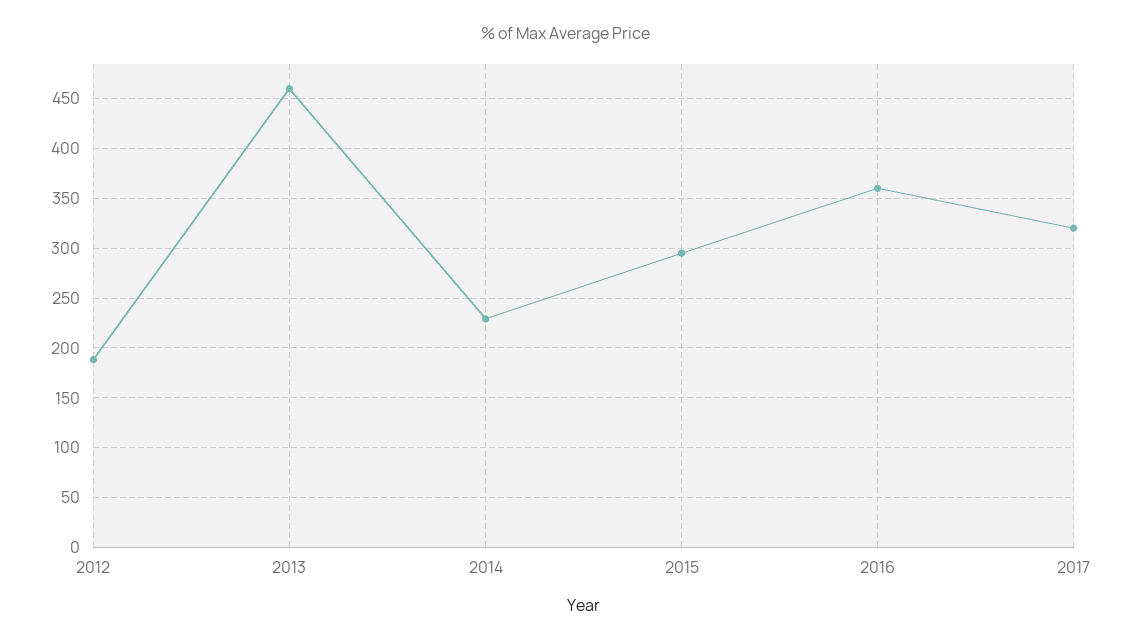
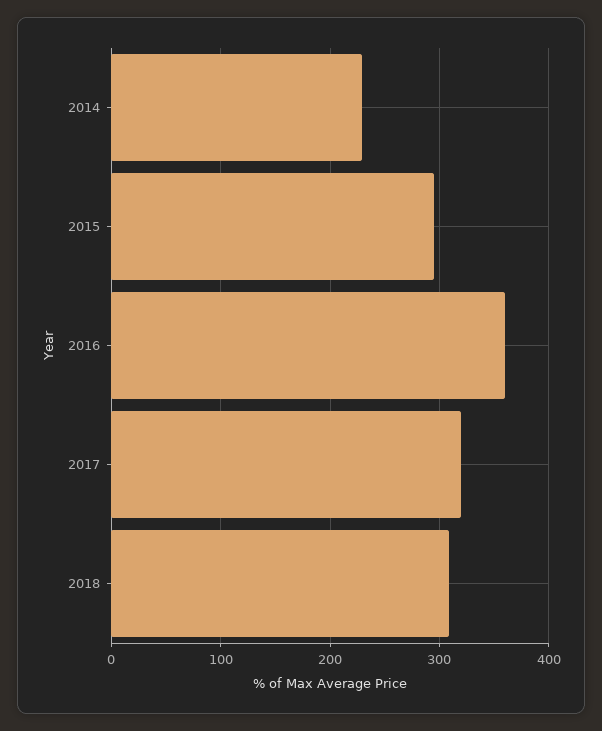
2012: 190 -> none
2013: 460 -> none
2018: none -> 310

